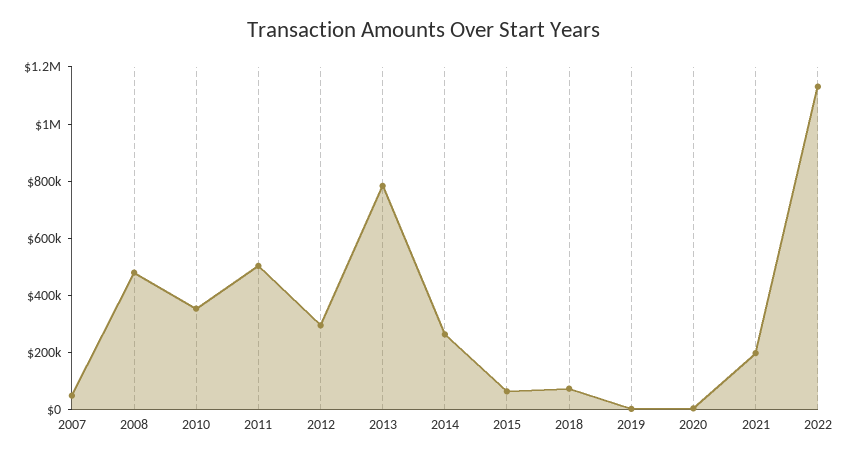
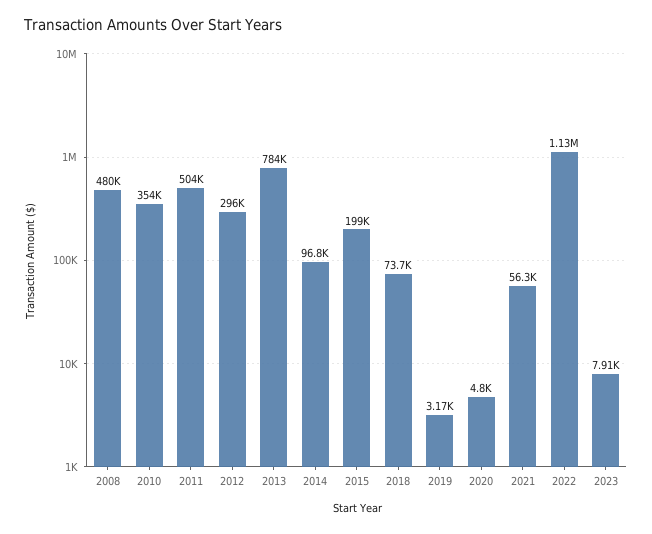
2007: 50000 -> none
2014: 250000 -> 96800
2015: 50000 -> 199000
2021: 200000 -> 56300
2023: none -> 7910

